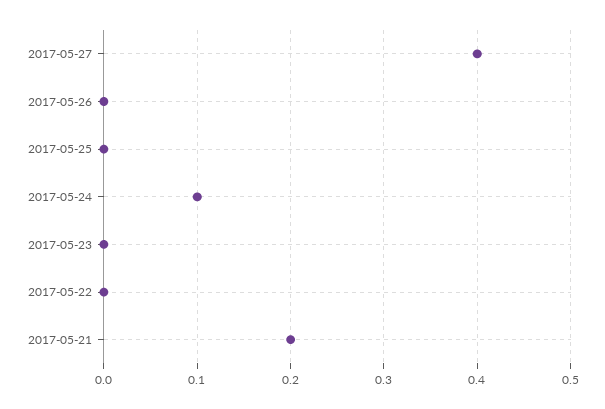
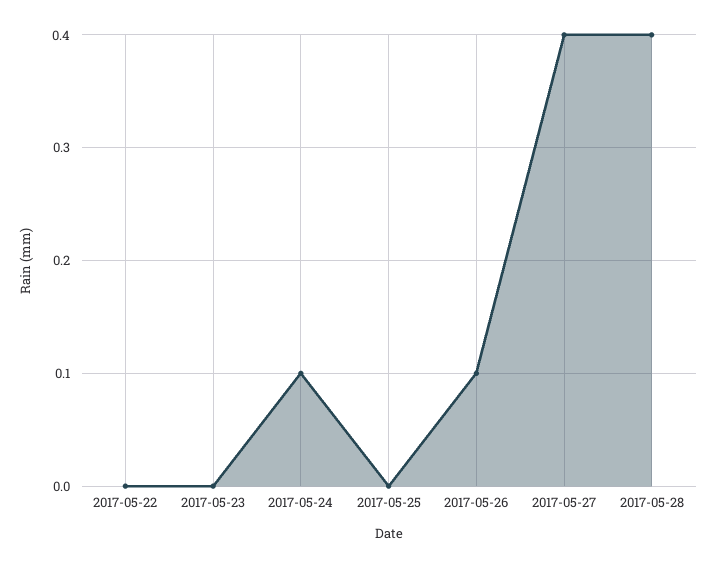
2017-05-26: 0 -> 0.1
2017-05-21: 0.2 -> none
2017-05-28: none -> 0.4

